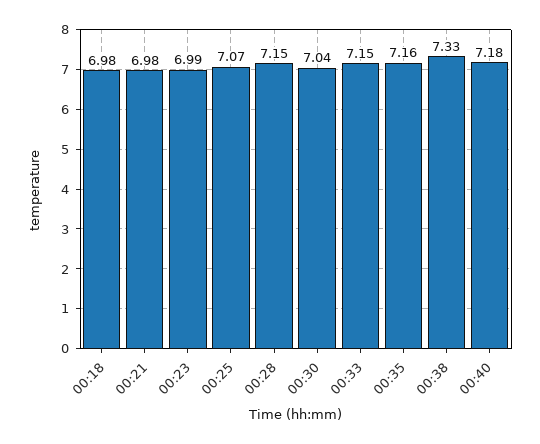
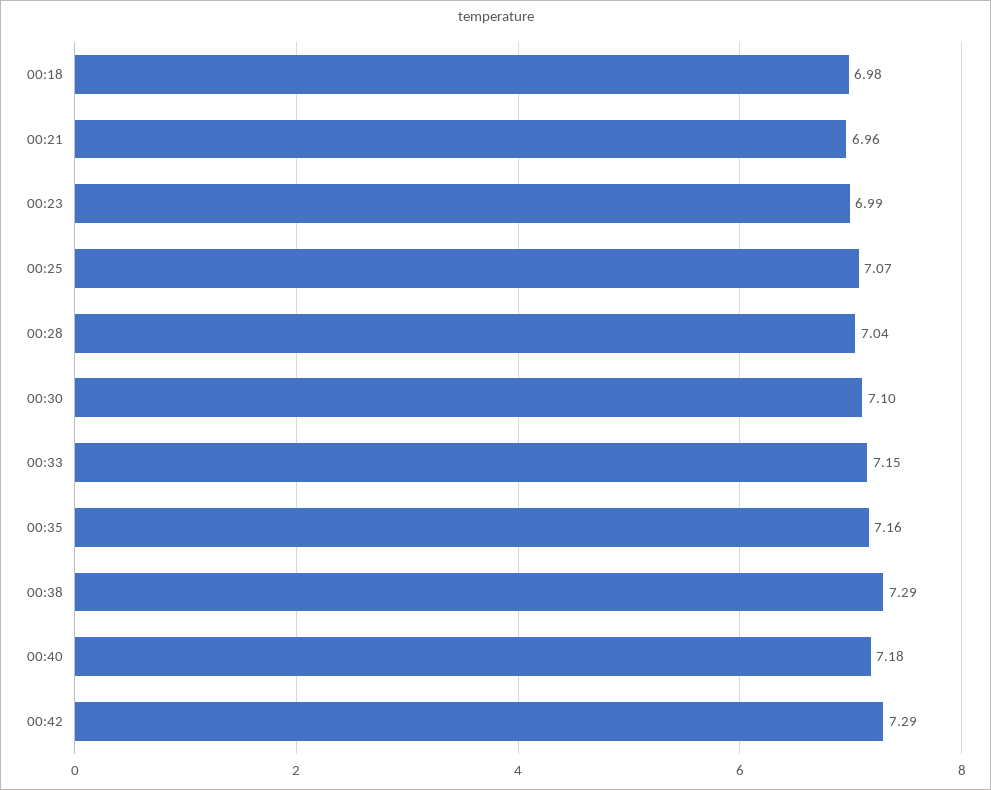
00:21: 6.98 -> 6.96
00:28: 7.15 -> 7.04
00:30: 7.04 -> 7.1
00:38: 7.33 -> 7.29
00:42: none -> 7.29

